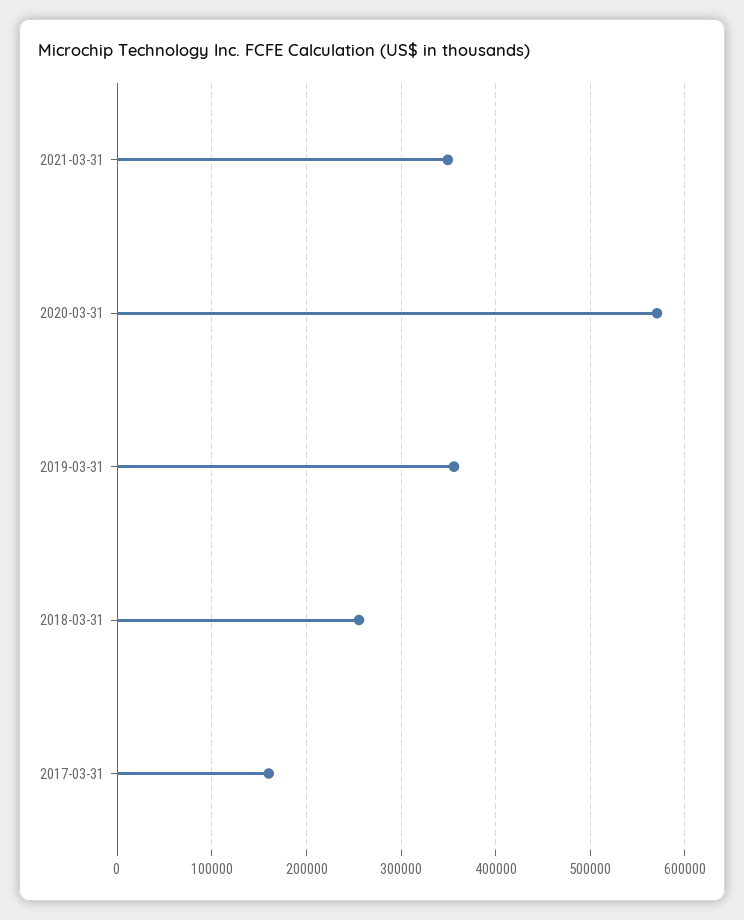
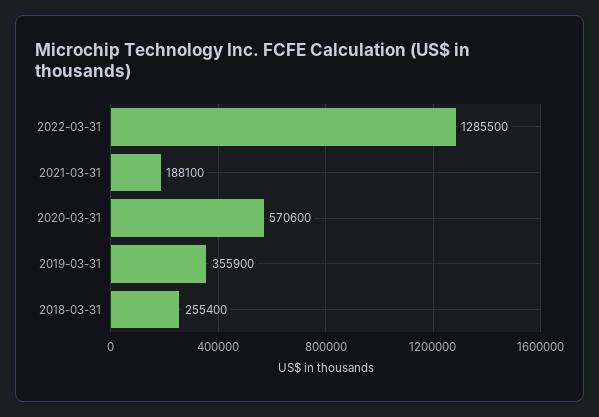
2021-03-31: 350000 -> 188100
2017-03-31: 160000 -> none
2022-03-31: none -> 1285500

